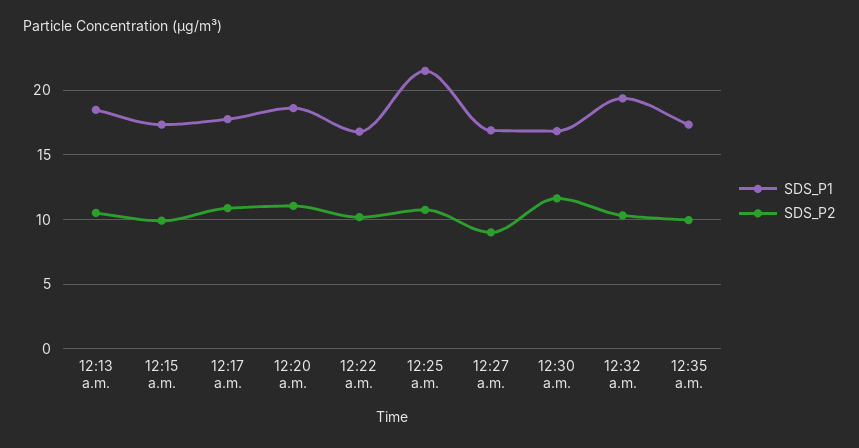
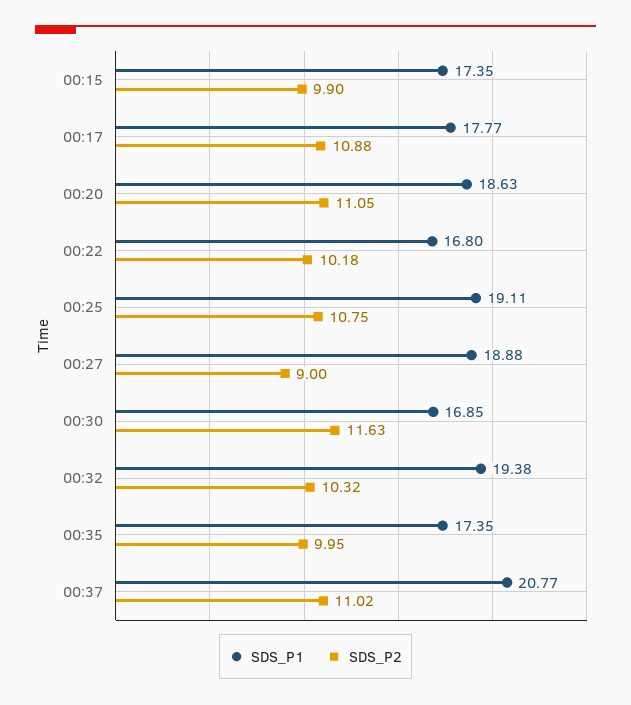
SDS_P1, 12:13 a.m.: 18.5 -> none
SDS_P2, 12:13 a.m.: 10.5 -> none
SDS_P1, 12:25 a.m.: 21.5 -> 19.11
SDS_P1, 12:27 a.m.: 17 -> 18.88
SDS_P1, 00:37: none -> 20.77
SDS_P2, 00:37: none -> 11.02

